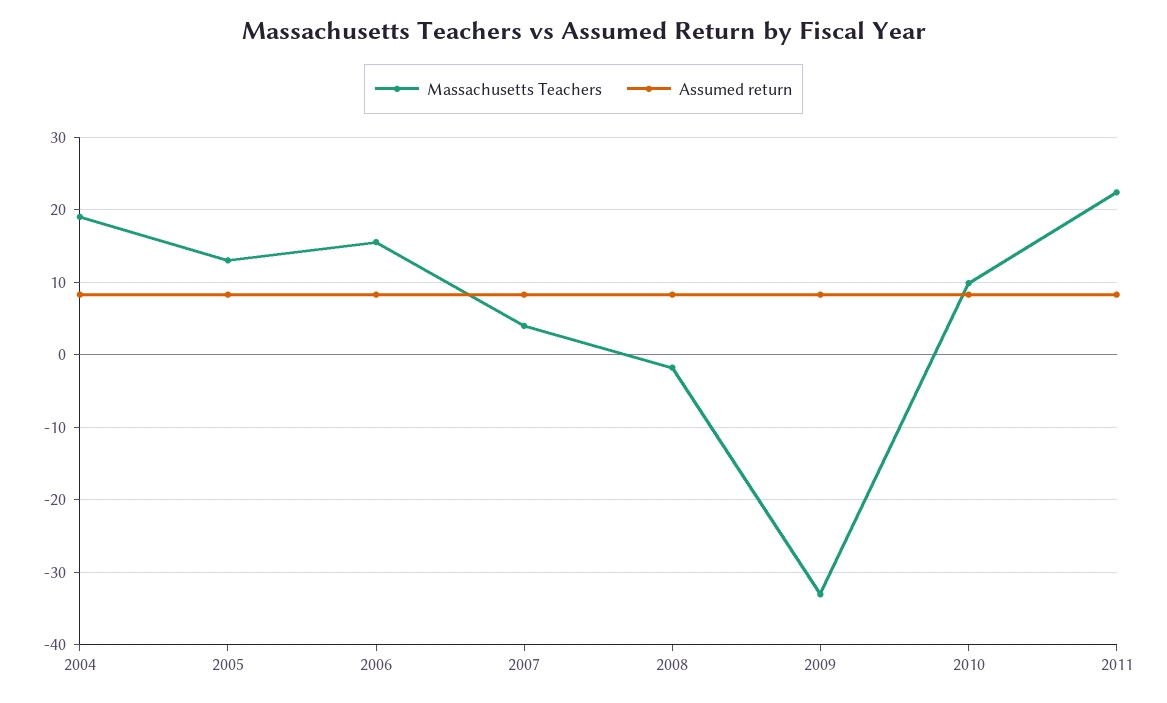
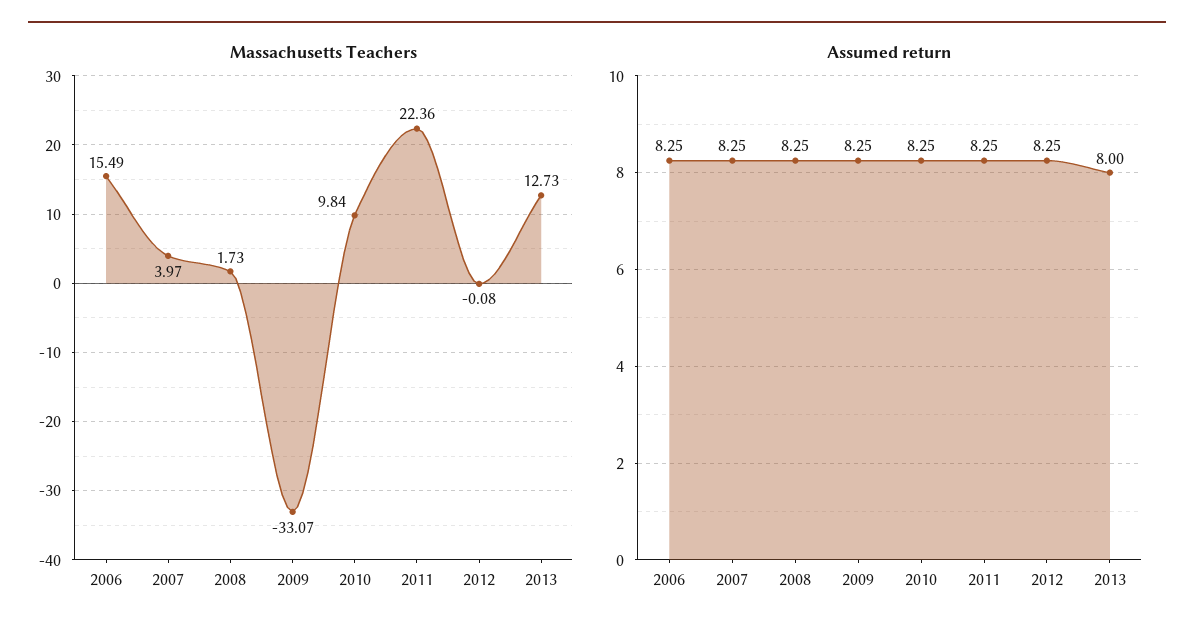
Massachusetts Teachers, 2004: 19 -> none
Assumed return, 2004: 8 -> none
Massachusetts Teachers, 2005: 13 -> none
Assumed return, 2005: 8 -> none
Massachusetts Teachers, 2008: -2 -> 1.73
Massachusetts Teachers, 2012: none -> -0.08
Massachusetts Teachers, 2013: none -> 12.73
Assumed return, 2012: none -> 8.25
Assumed return, 2013: none -> 8

